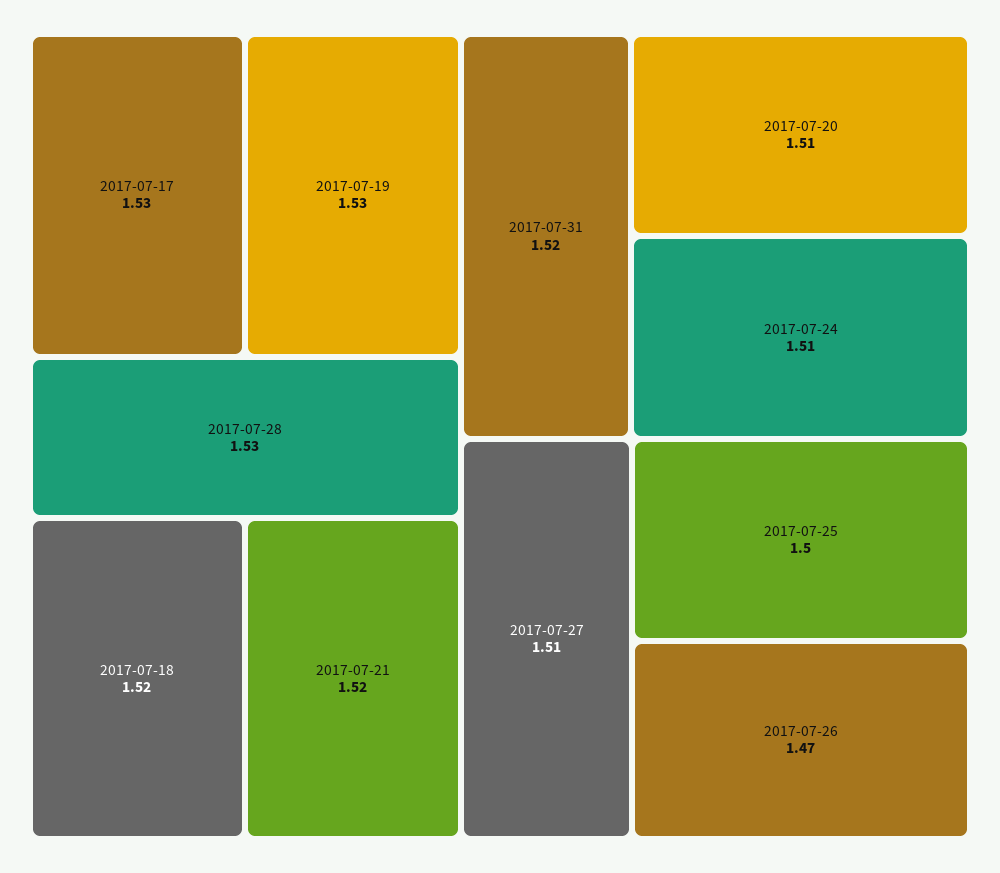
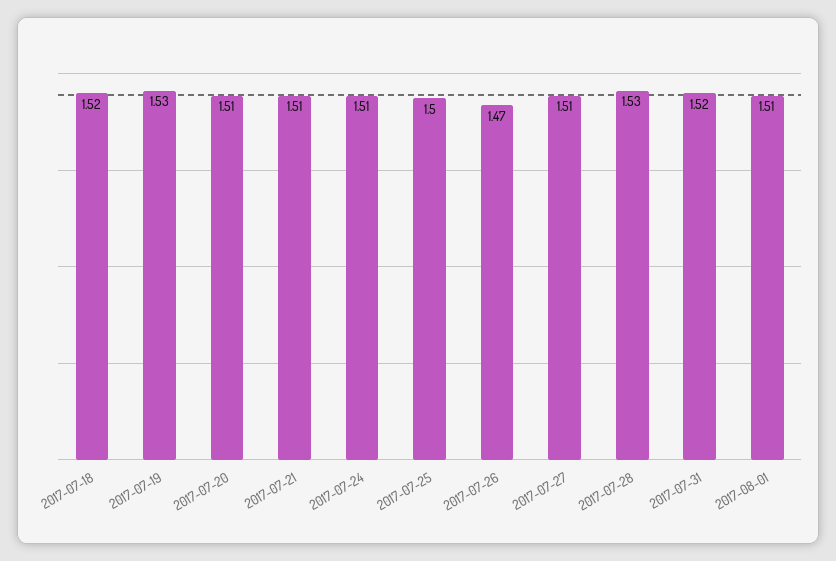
2017-07-17: 1.53 -> none
2017-07-21: 1.52 -> 1.51
2017-08-01: none -> 1.51

